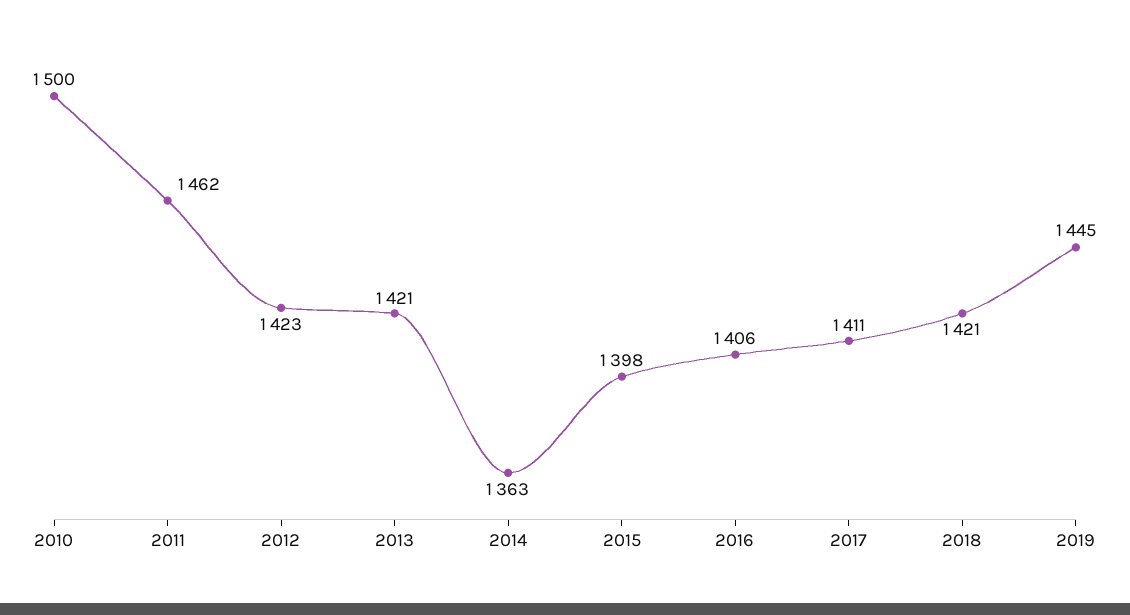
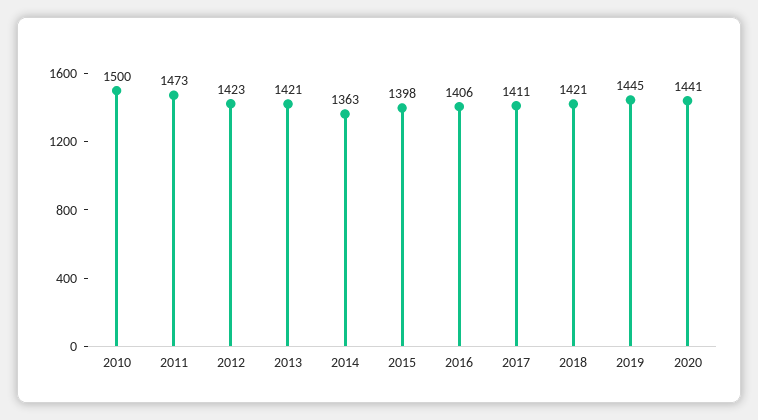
2011: 1462 -> 1473
2020: none -> 1441

